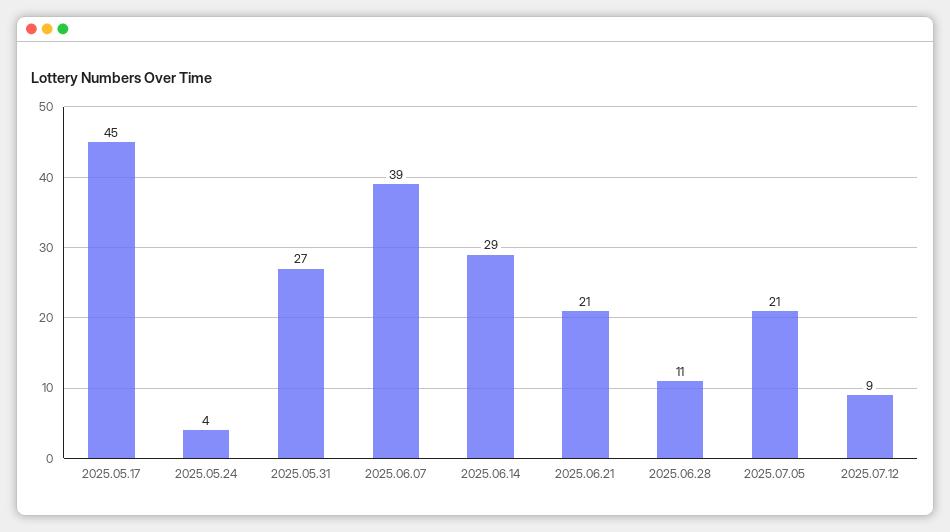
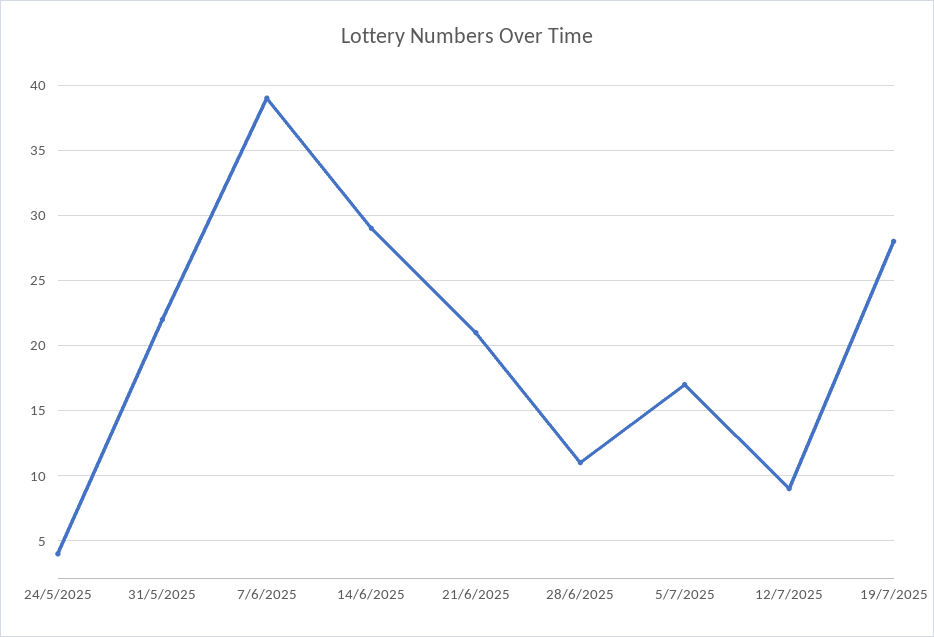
2025.05.17: 45 -> none
2025.05.31: 27 -> 22
2025.07.05: 21 -> 17
19/7/2025: none -> 28

